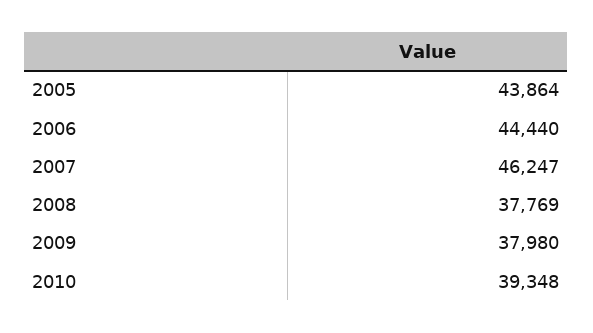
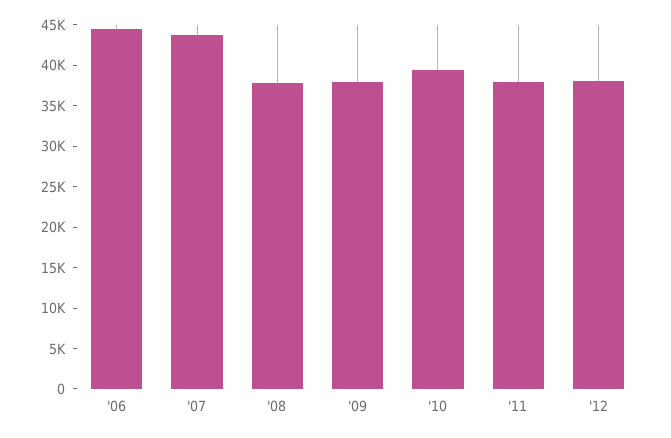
2005: 43864 -> none
2007: 46247 -> 44000
'11: none -> 38000
'12: none -> 38000

